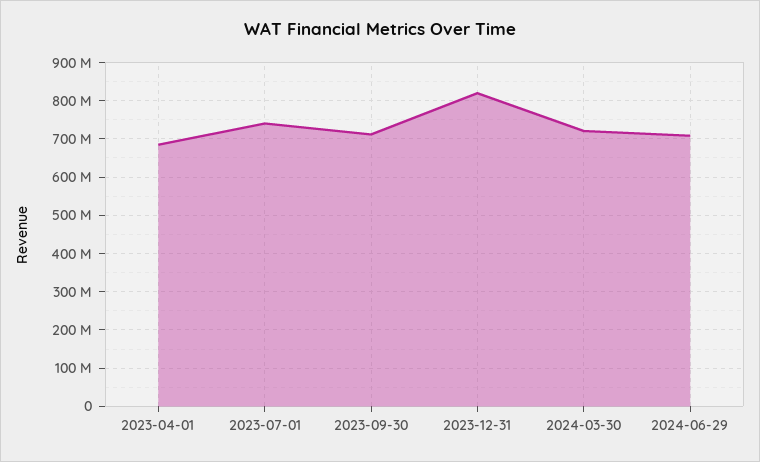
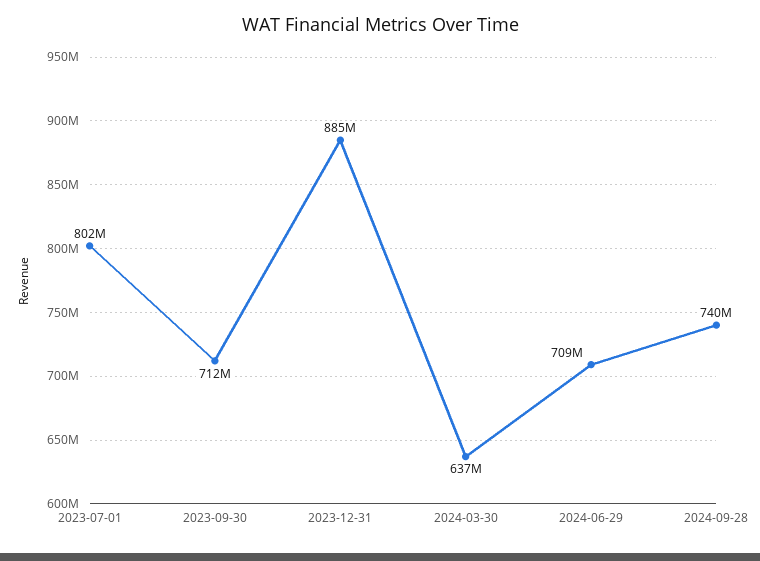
2023-04-01: 680000000 -> none
2023-07-01: 740000000 -> 802000000
2023-12-31: 820000000 -> 885000000
2024-03-30: 720000000 -> 637000000
2024-09-28: none -> 740000000

